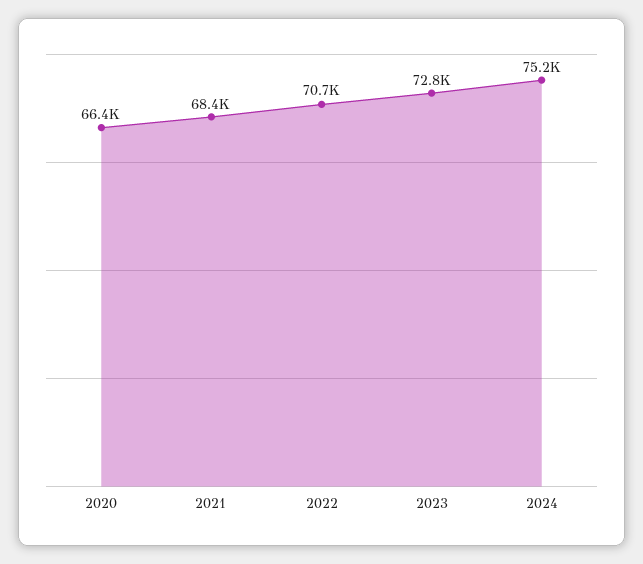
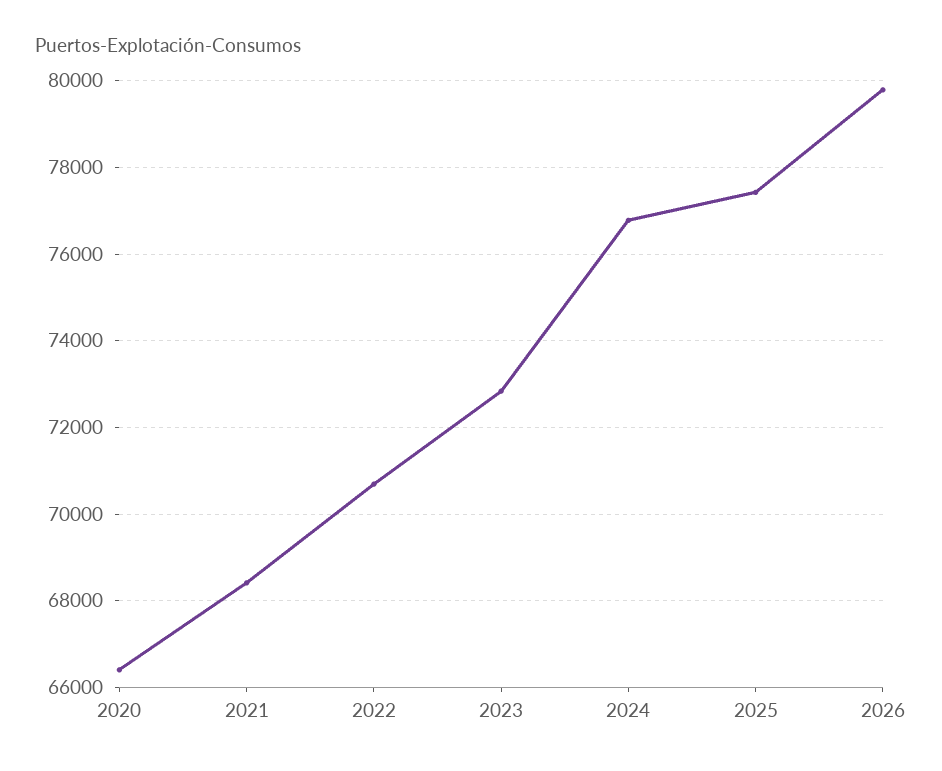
2024: 75200 -> 76800
2025: none -> 77400
2026: none -> 79800

